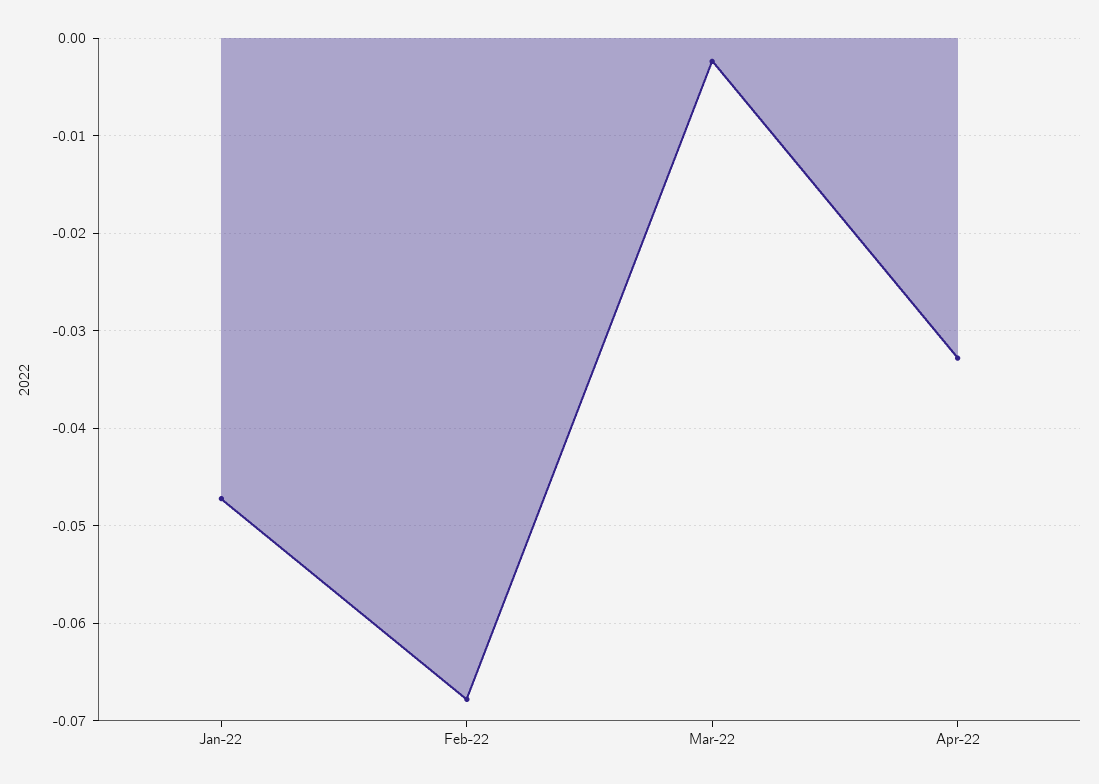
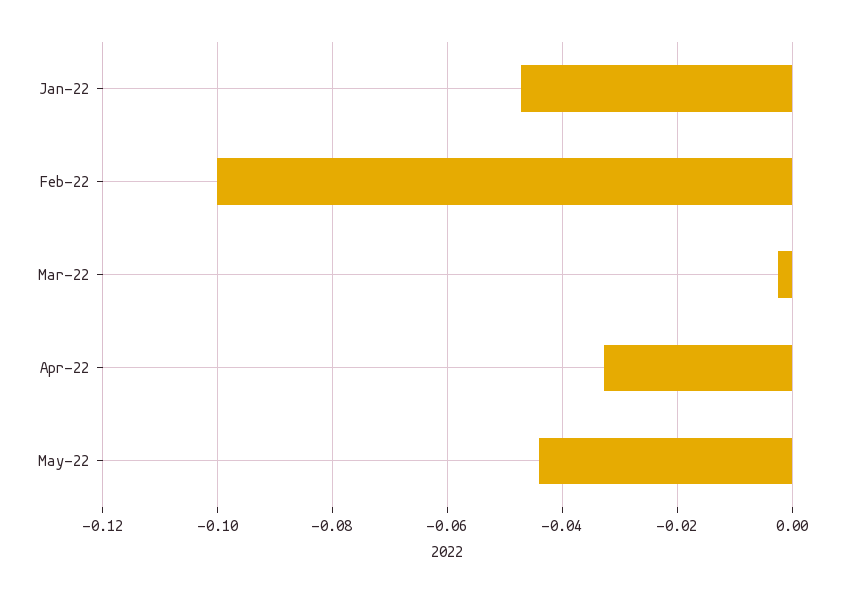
Feb-22: -0.068 -> -0.1
May-22: none -> -0.044

